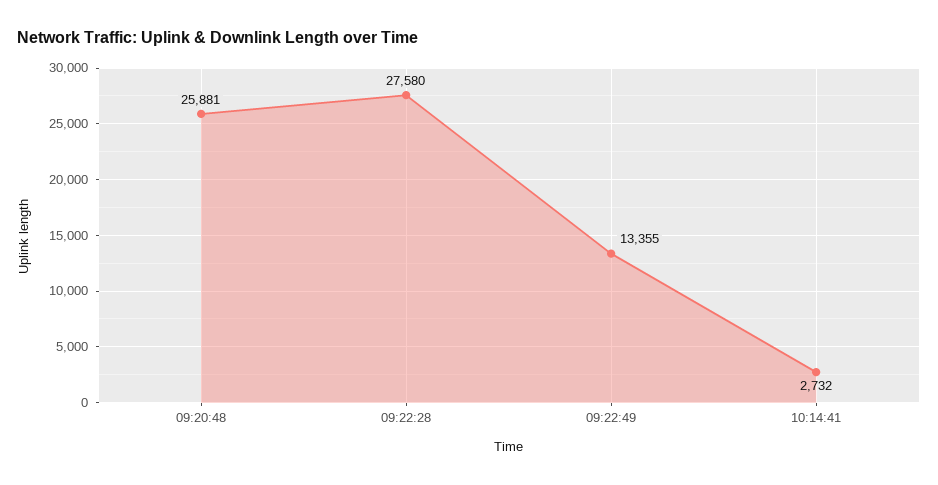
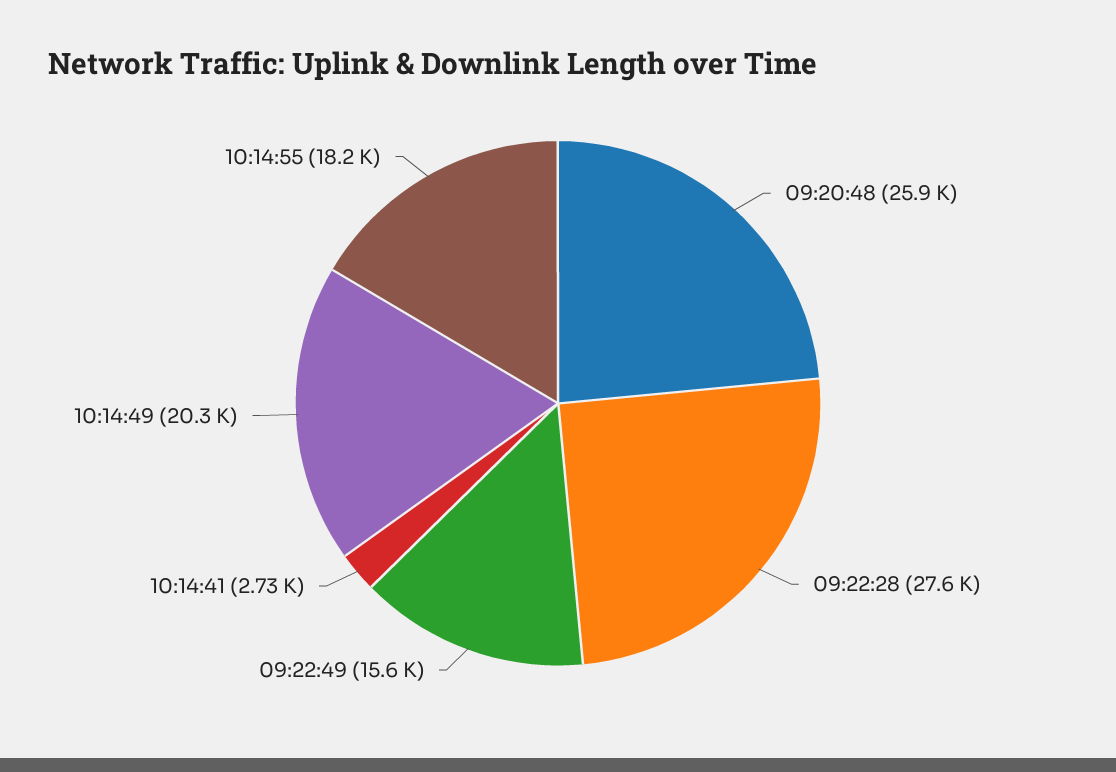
09:22:49: 13355 -> 15600
10:14:49: none -> 20300
10:14:55: none -> 18200

